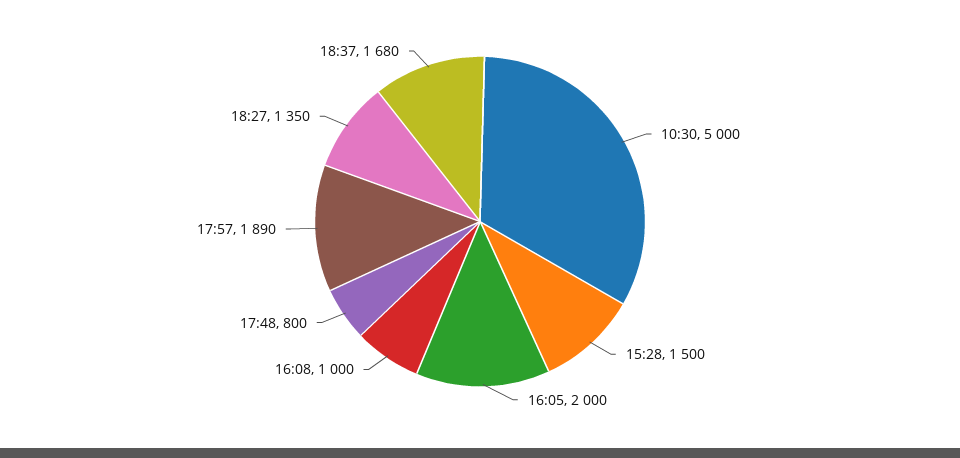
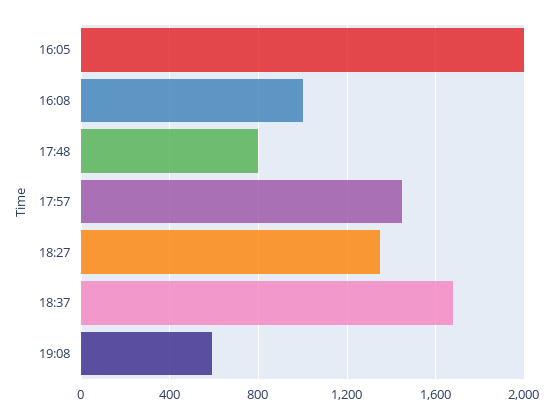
10:30: 5000 -> none
15:28: 1500 -> none
17:57: 1890 -> 1450
19:08: none -> 600

